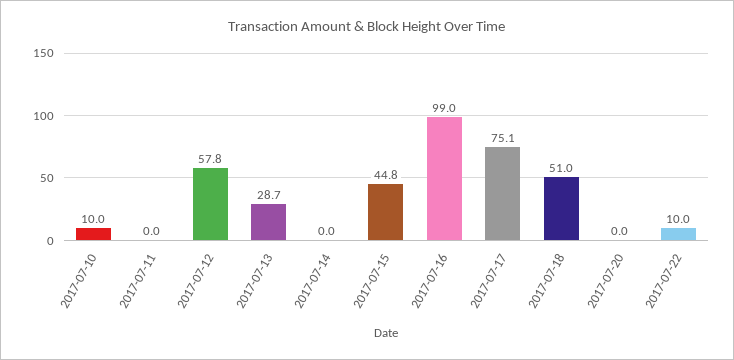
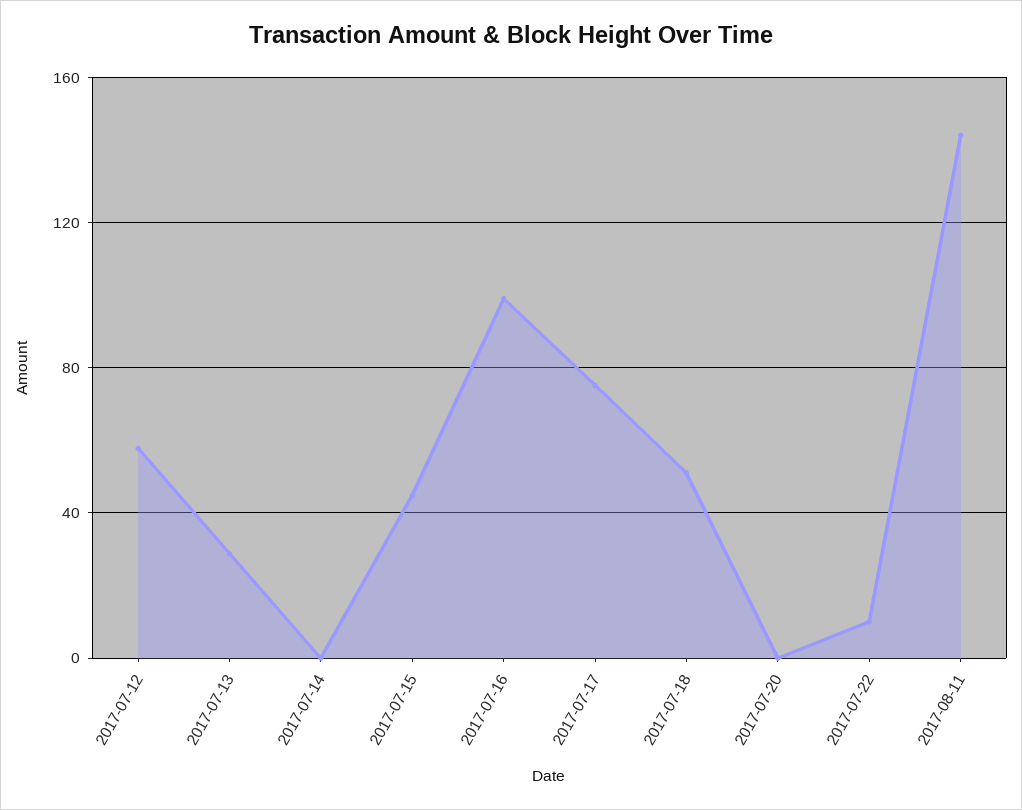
2017-07-10: 10 -> none
2017-07-11: 0 -> none
2017-08-11: none -> 145

